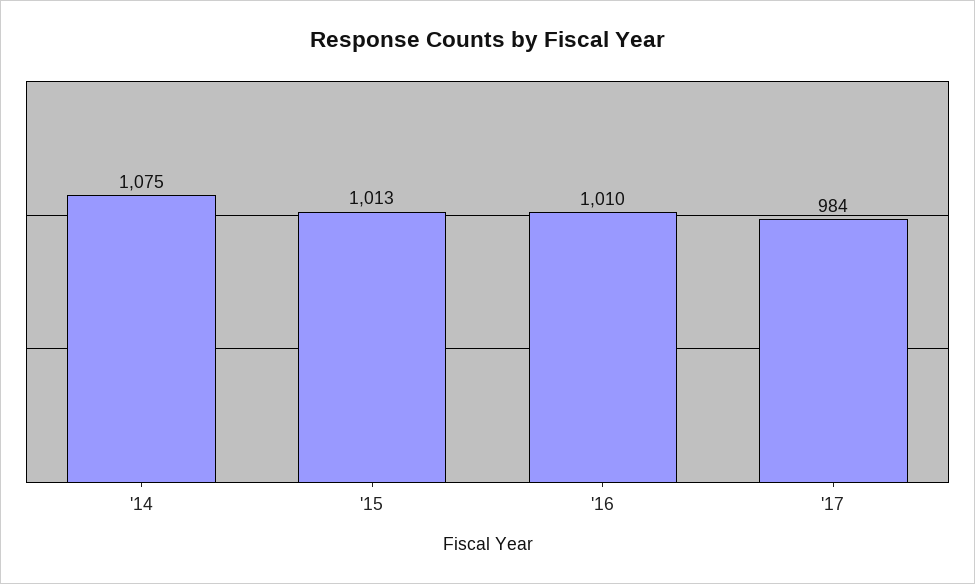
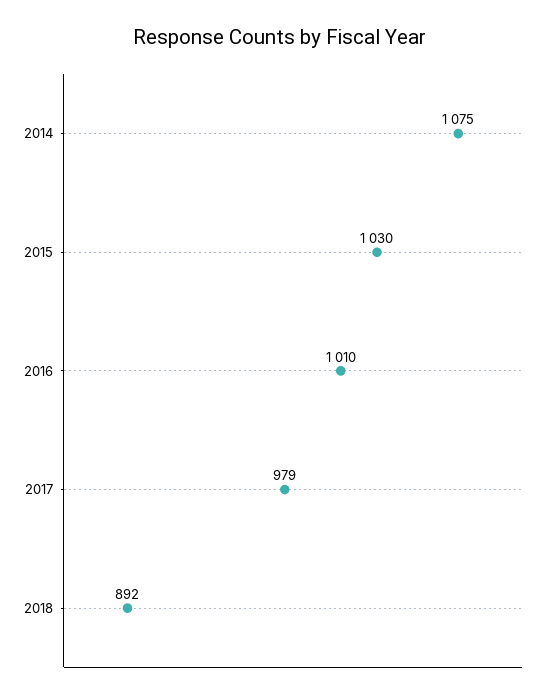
'15: 1013 -> 1030
'17: 984 -> 979
2018: none -> 892

